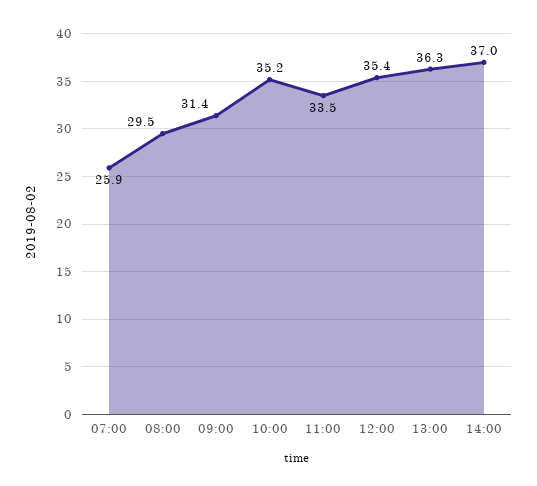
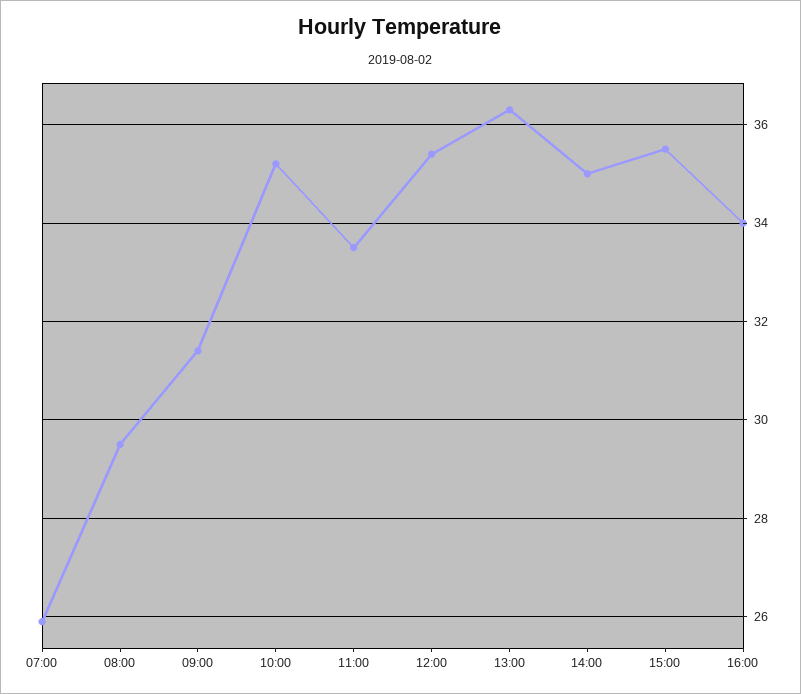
14:00: 37 -> 35
15:00: none -> 35.5
16:00: none -> 34

